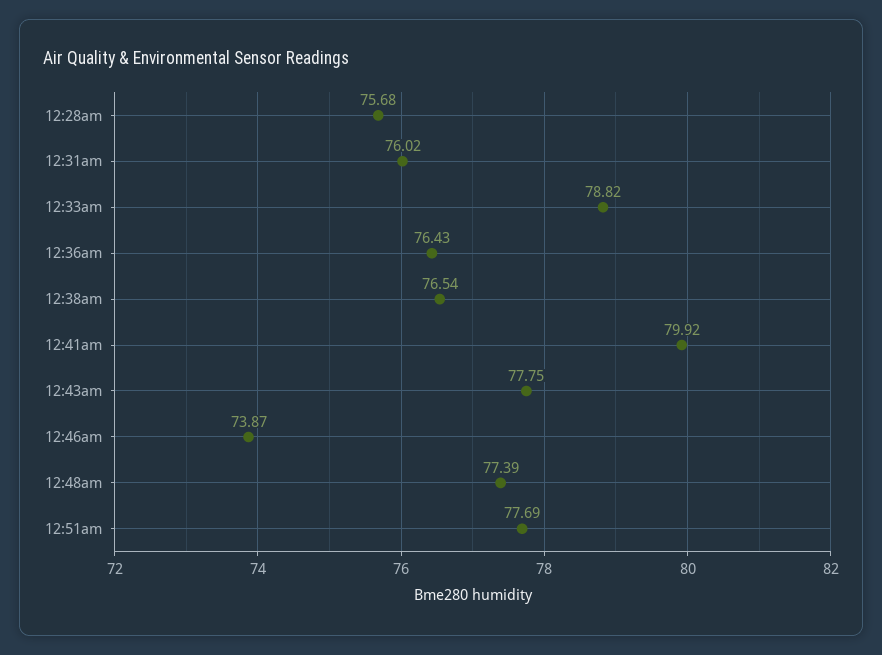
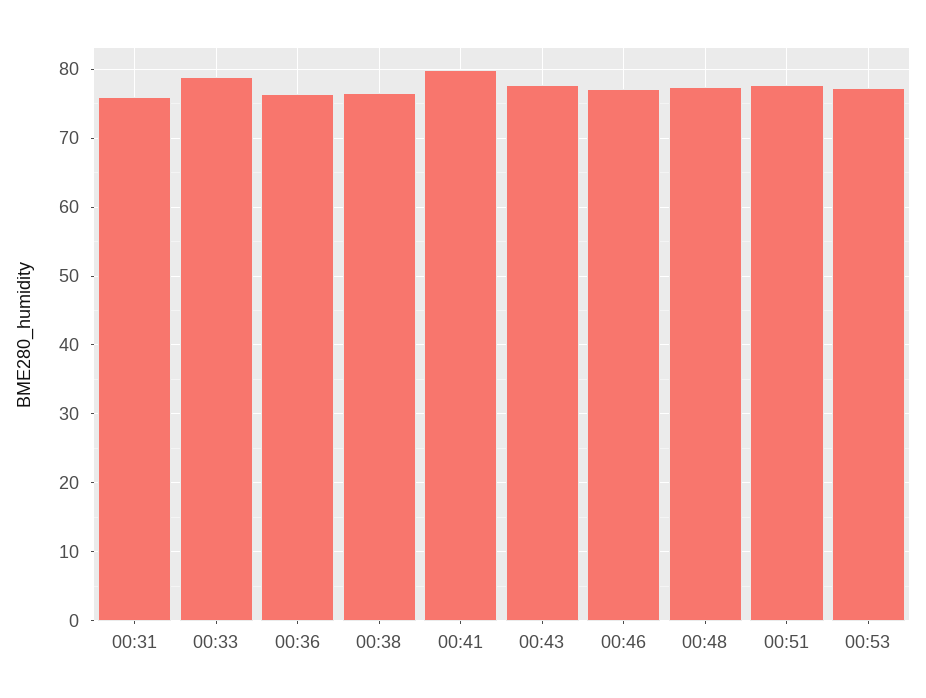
12:28am: 75.68 -> none
12:46am: 73.87 -> 77
00:53: none -> 77

